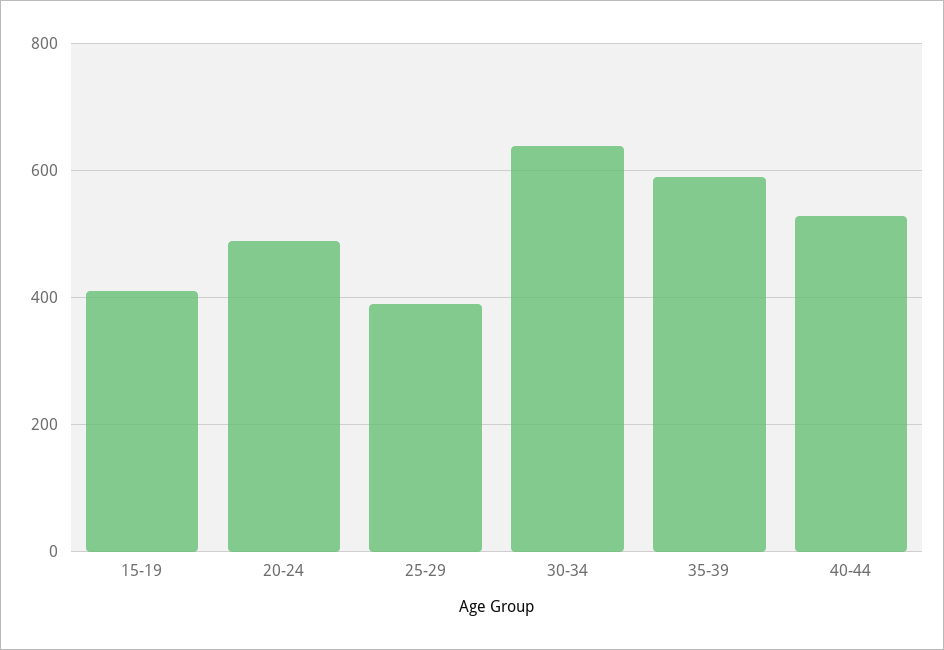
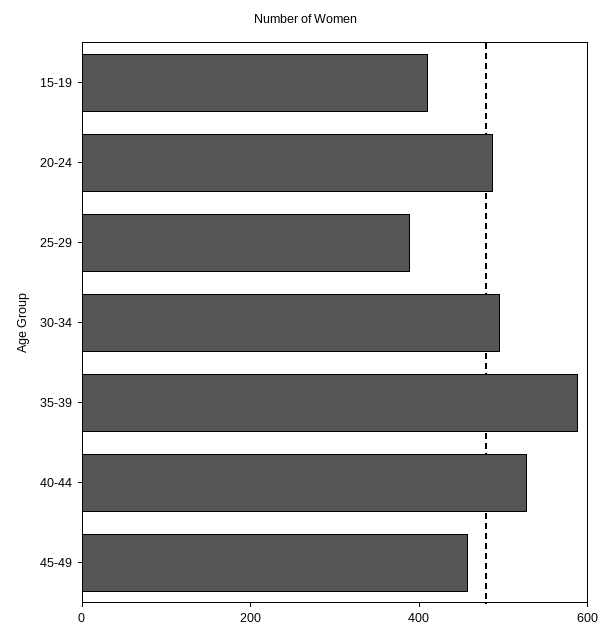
30-34: 640 -> 500
45-49: none -> 450

